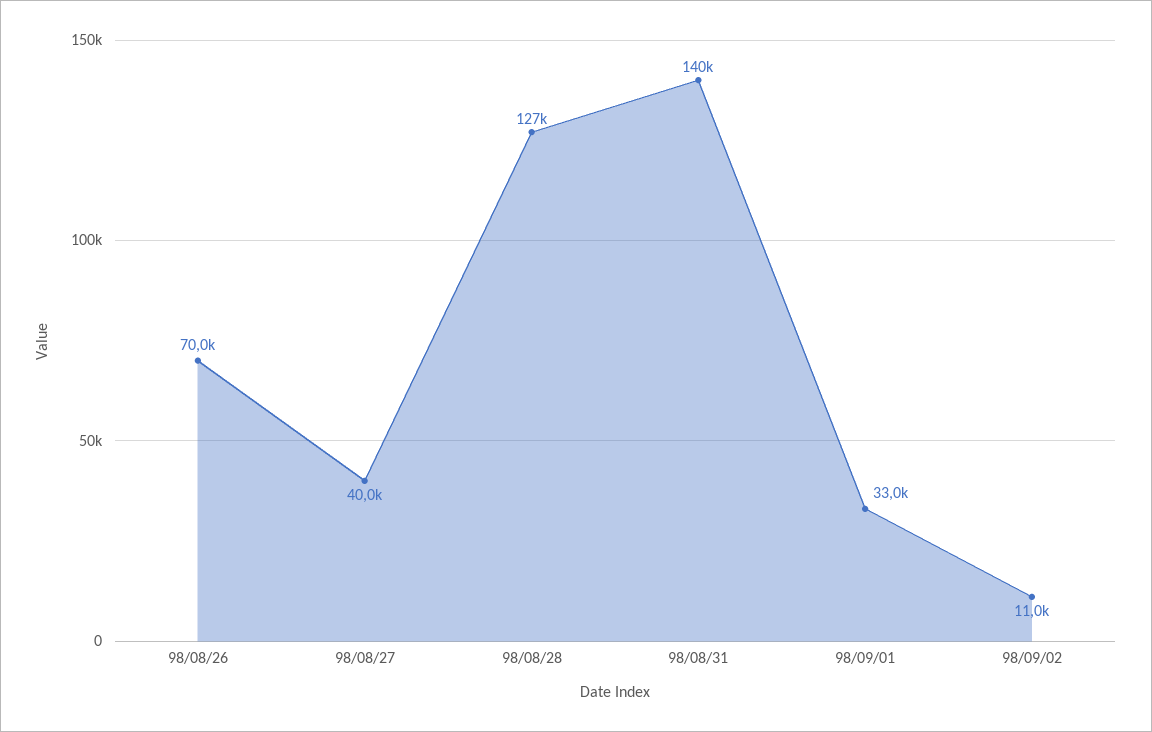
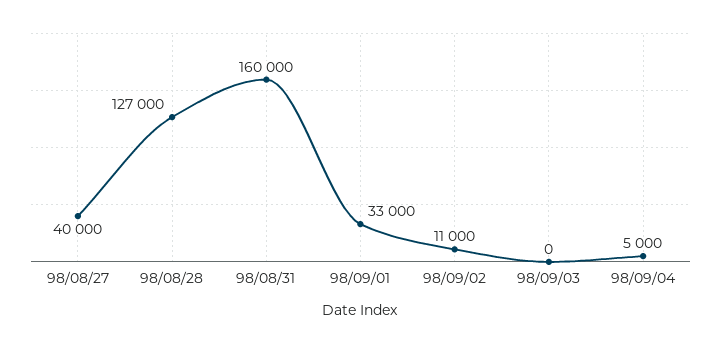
98/08/26: 70000 -> none
98/08/31: 140000 -> 160000
98/09/03: none -> 0
98/09/04: none -> 5000

